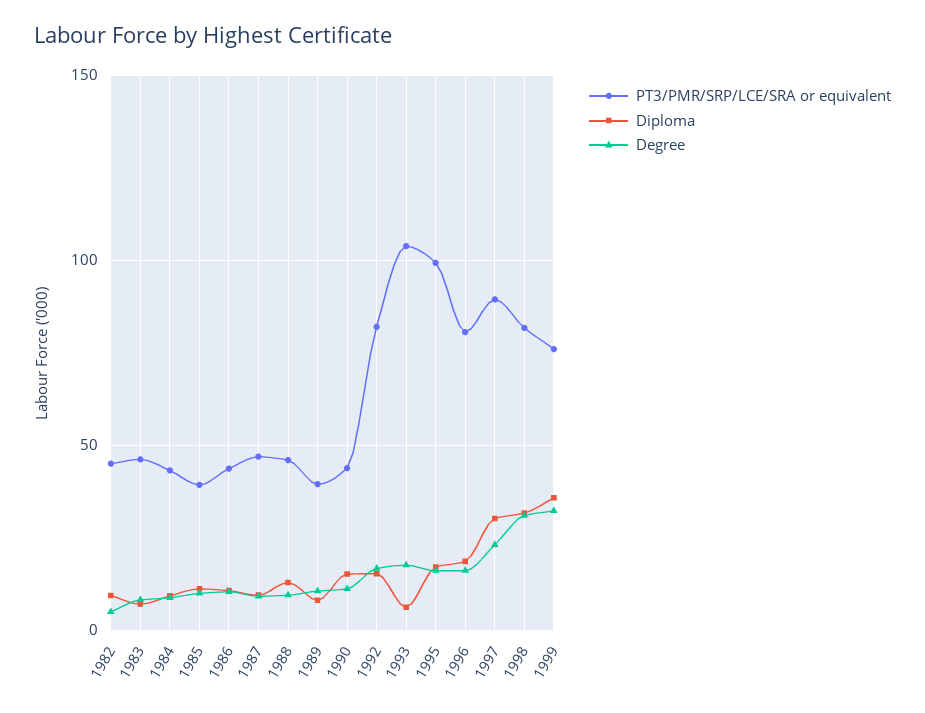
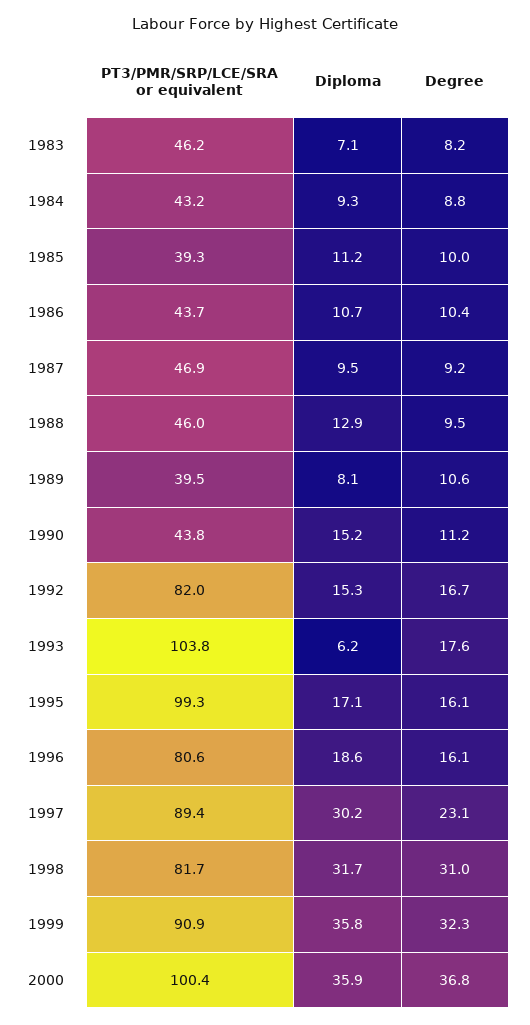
PT3/PMR/SRP/LCE/SRA or equivalent, 1982: 45 -> none
Diploma, 1982: 10 -> none
Degree, 1982: 5 -> none
PT3/PMR/SRP/LCE/SRA or equivalent, 1999: 75 -> 90.9
PT3/PMR/SRP/LCE/SRA or equivalent, 2000: none -> 100.4
Diploma, 2000: none -> 35.9
Degree, 2000: none -> 36.8

